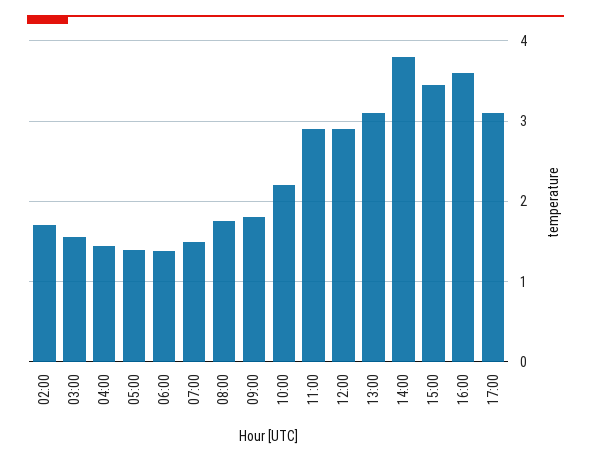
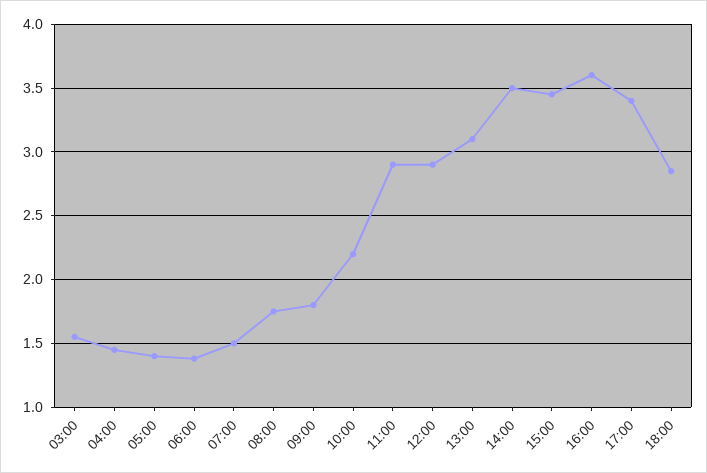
02:00: 1.7 -> none
14:00: 3.8 -> 3.5
17:00: 3.1 -> 3.4
18:00: none -> 2.85

